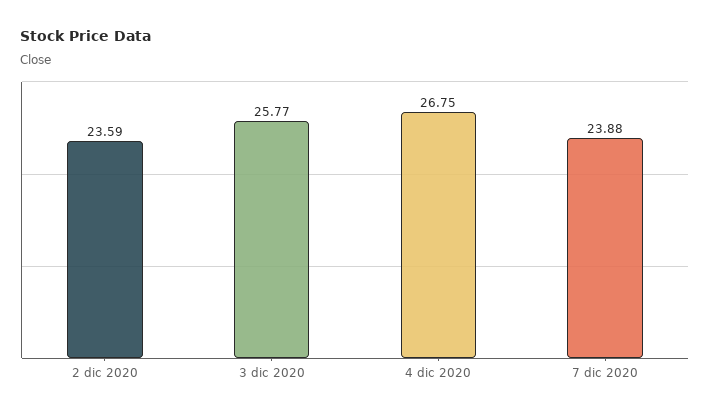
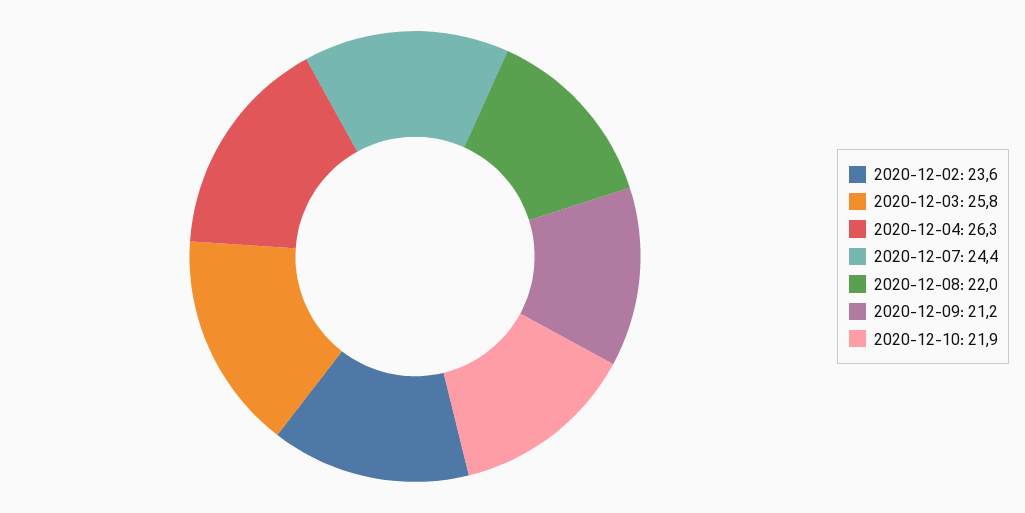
4 dic 2020: 26.75 -> 26.3
7 dic 2020: 23.88 -> 24.4
2020-12-08: none -> 22
2020-12-09: none -> 21.2
2020-12-10: none -> 21.9

